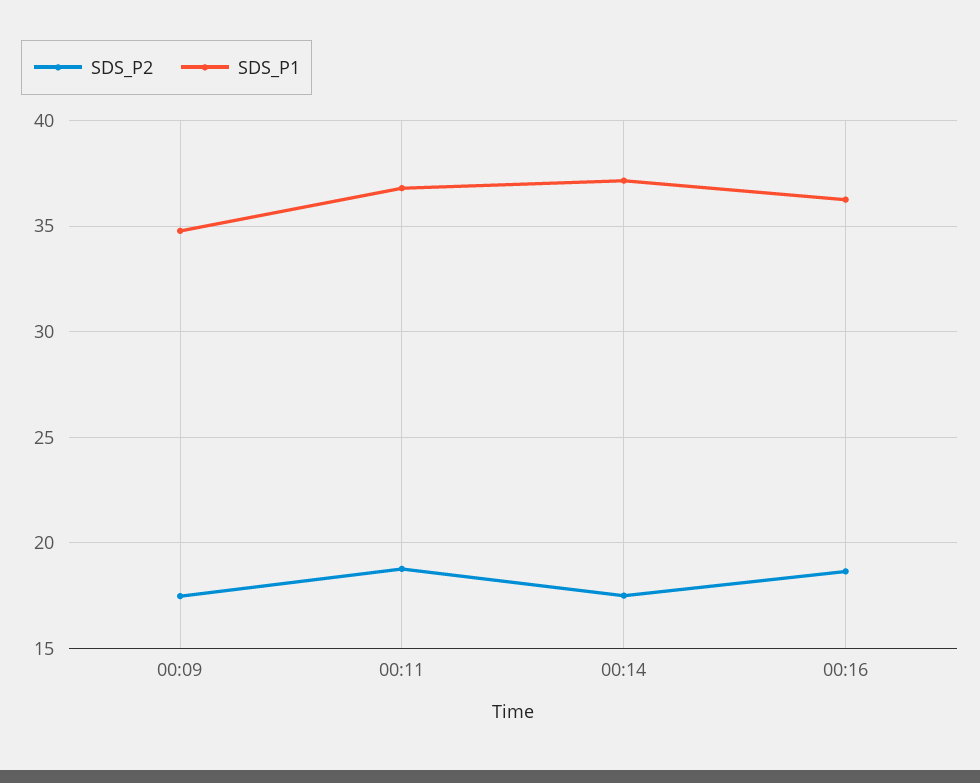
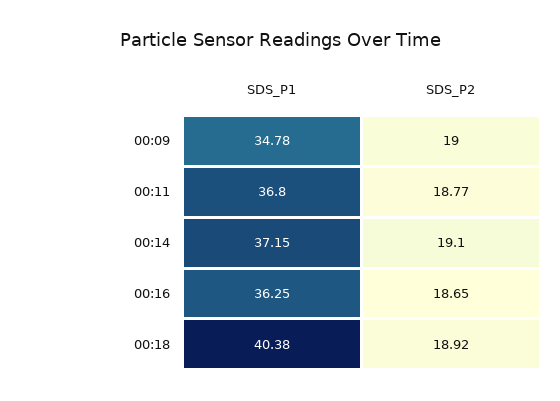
SDS_P2, 00:09: 17.5 -> 19
SDS_P2, 00:14: 17.5 -> 19.1
SDS_P1, 00:18: none -> 40.38
SDS_P2, 00:18: none -> 18.92

